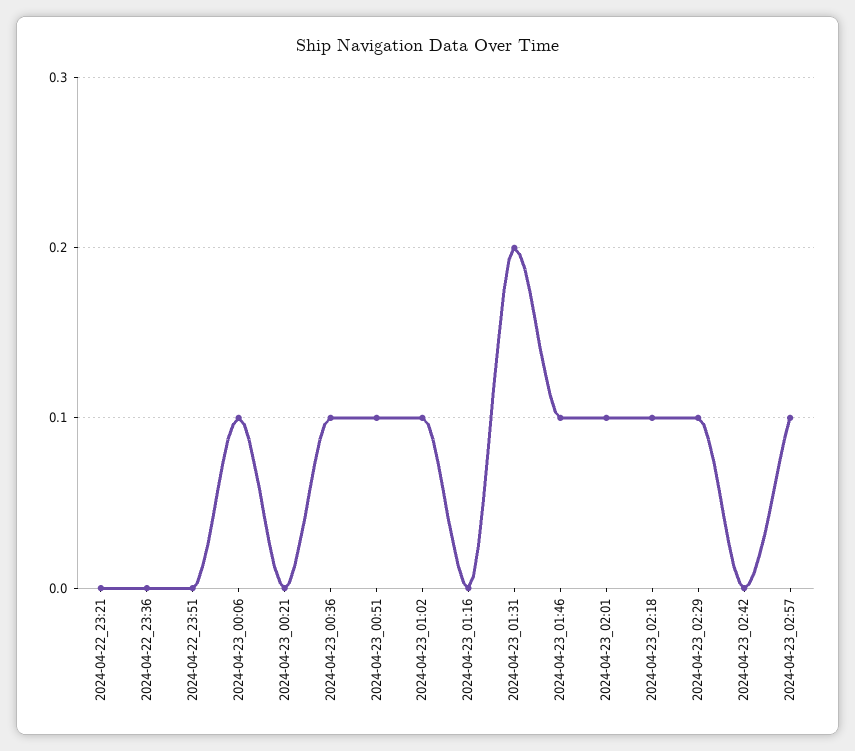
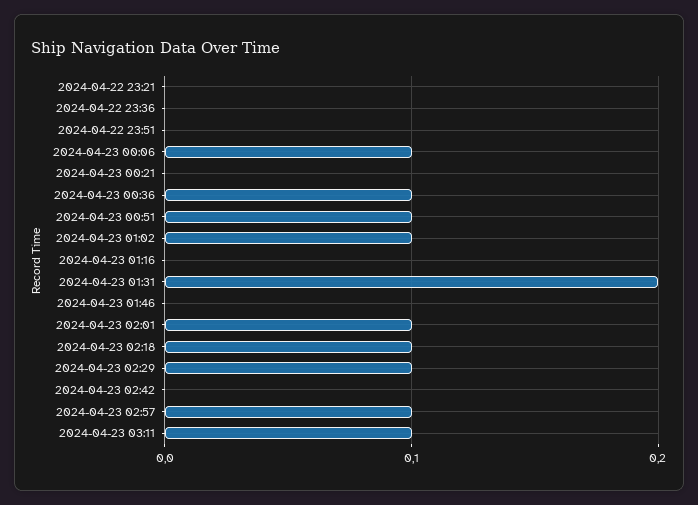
2024-04-23_01:46: 0.1 -> 0
2024-04-23 03:11: none -> 0.1

